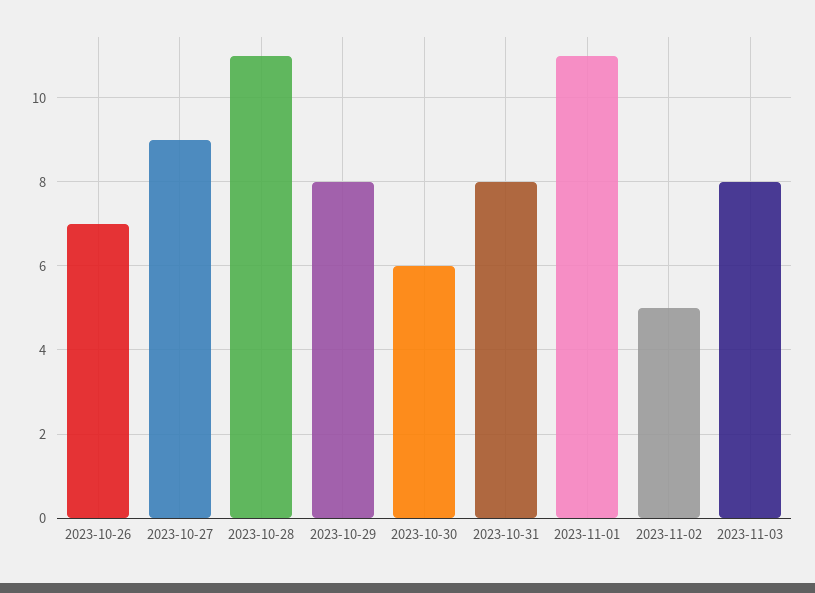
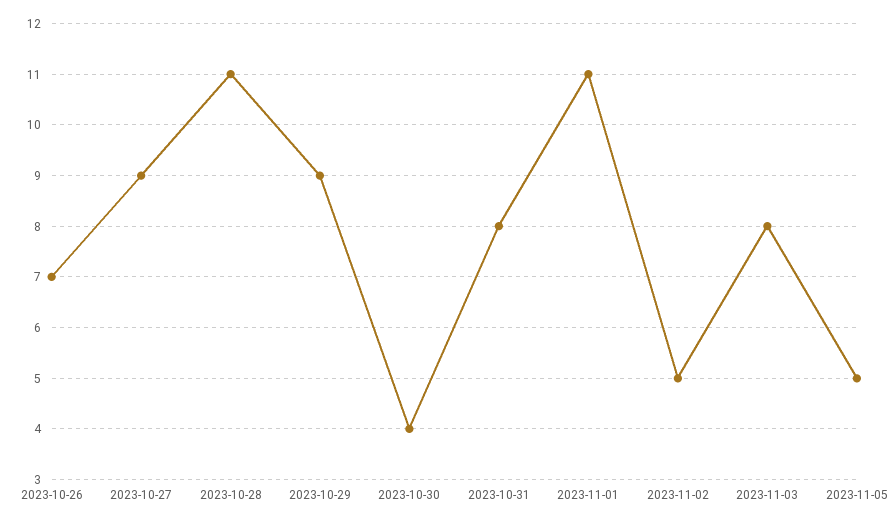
2023-10-29: 8 -> 9
2023-10-30: 6 -> 4
2023-11-05: none -> 5

